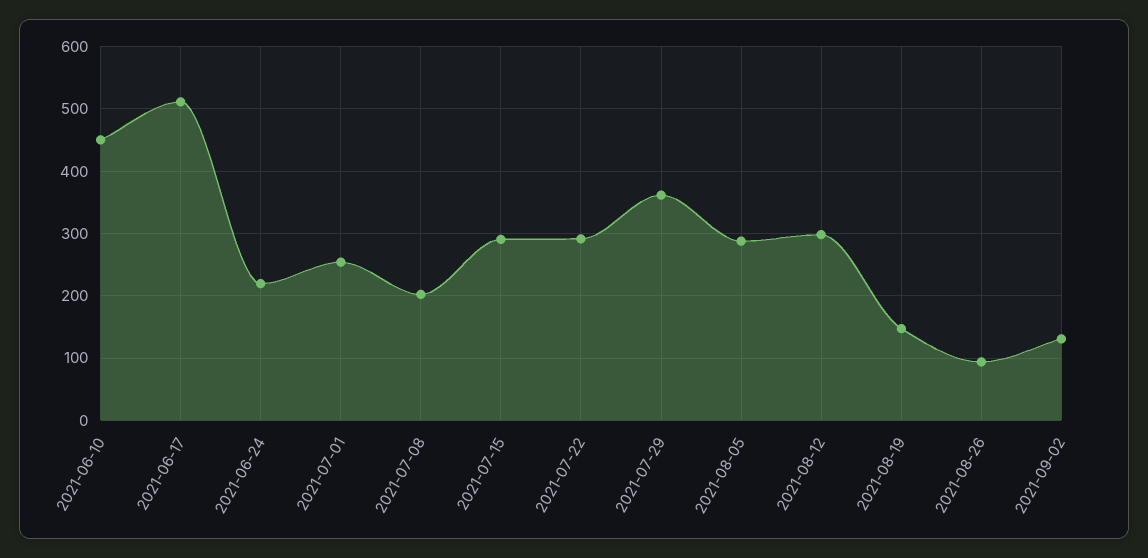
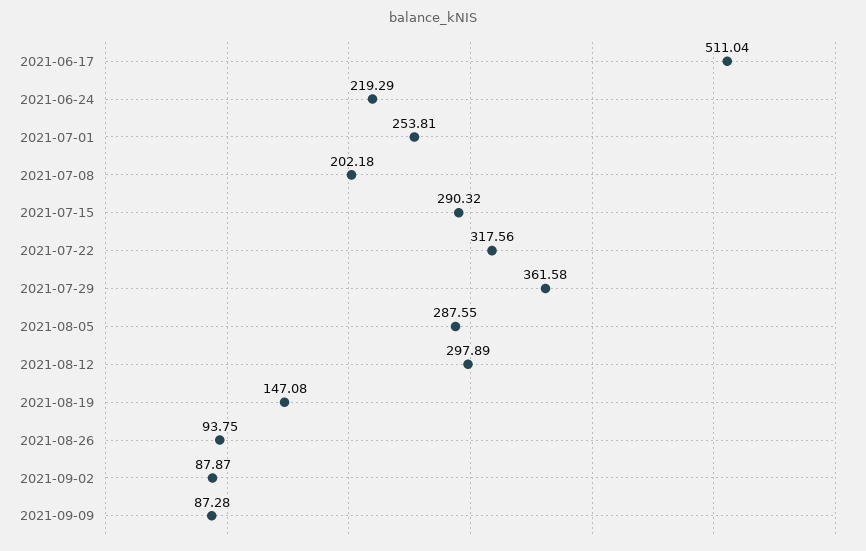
2021-06-10: 450 -> none
2021-07-22: 290 -> 317.56
2021-09-02: 130 -> 87.87
2021-09-09: none -> 87.28

